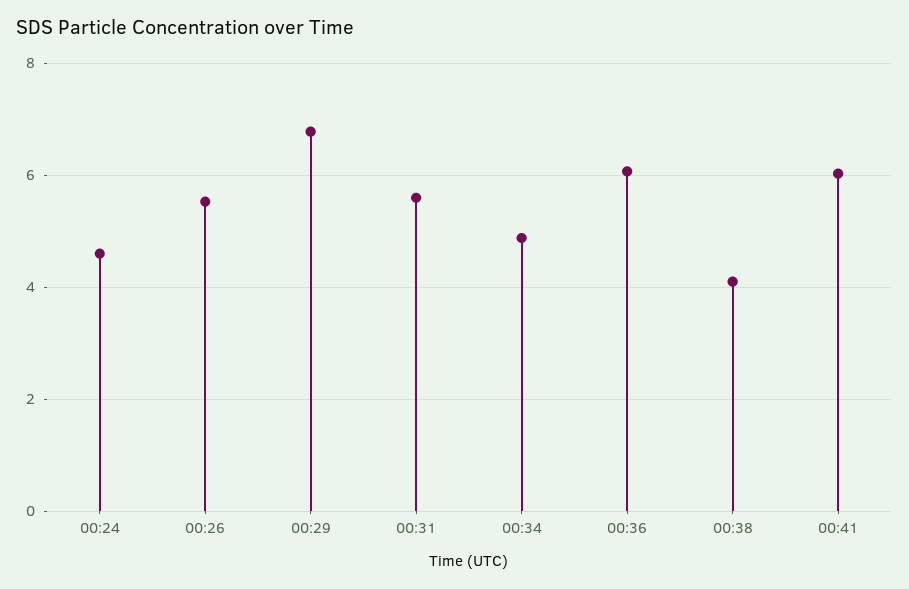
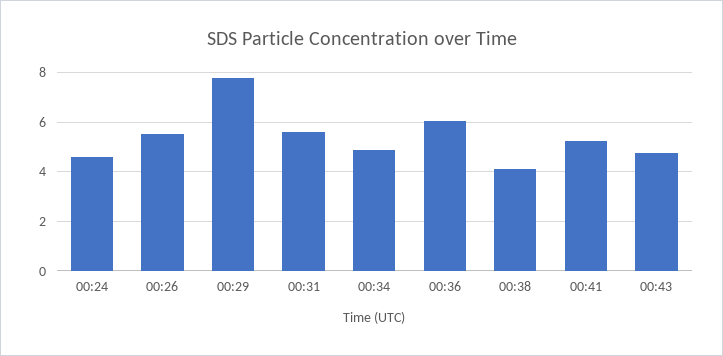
00:29: 6.8 -> 7.75
00:41: 6 -> 5.25
00:43: none -> 4.75

